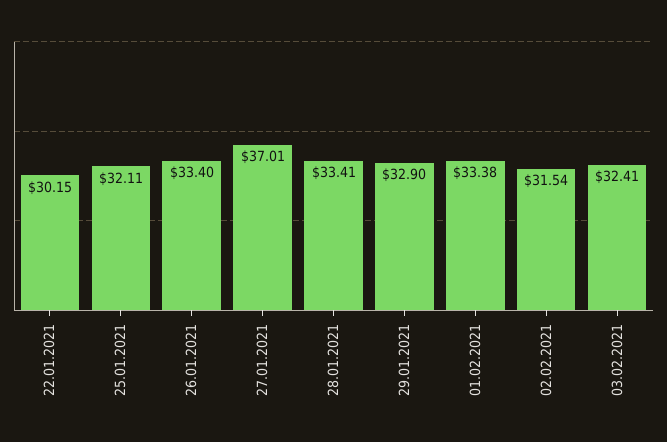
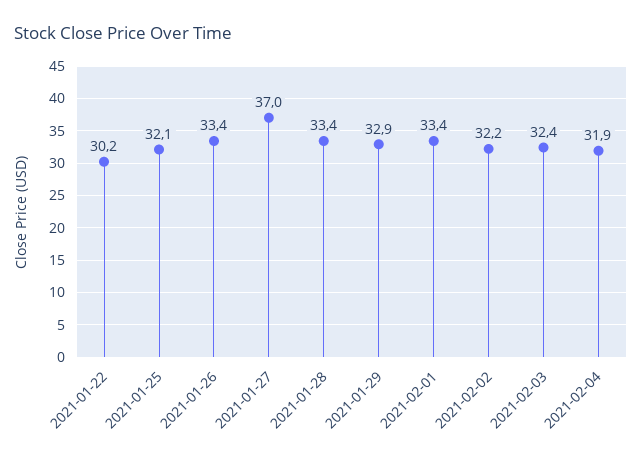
02.02.2021: 31.54 -> 32.2
2021-02-04: none -> 31.9

